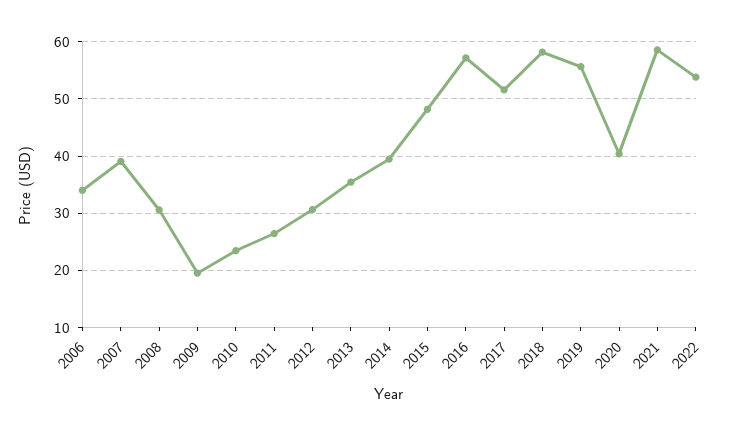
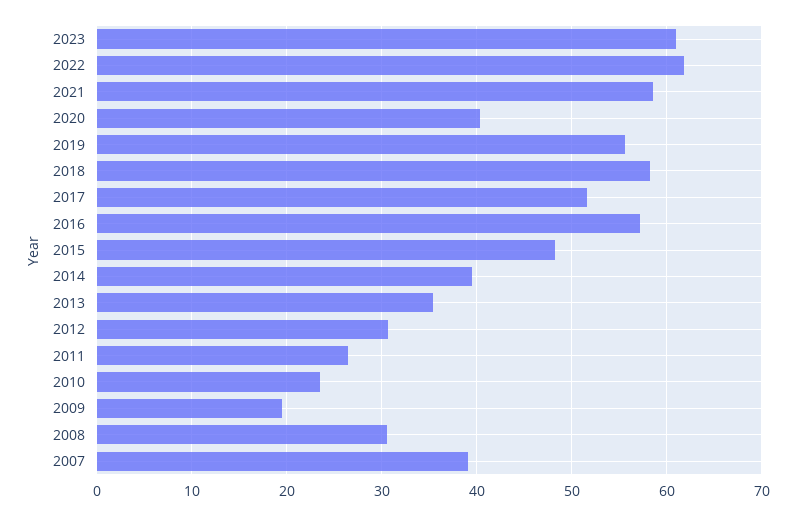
2006: 34 -> none
2022: 54 -> 62
2023: none -> 61

